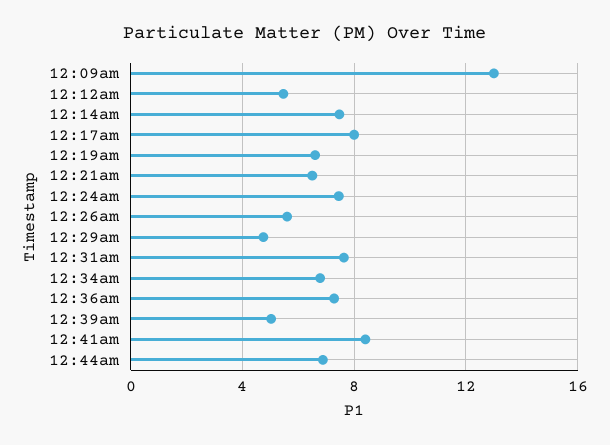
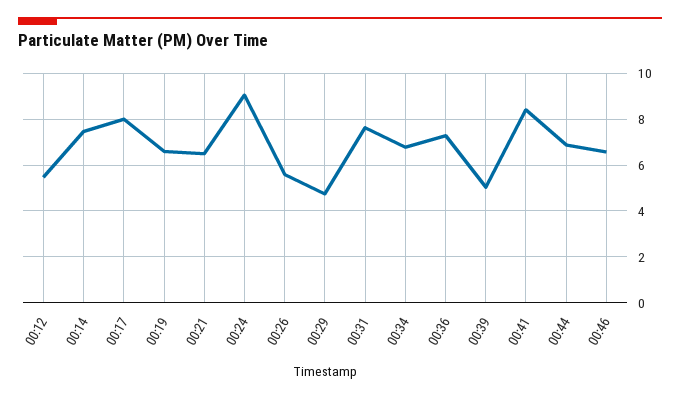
12:09am: 13 -> none
12:24am: 7.5 -> 9
00:46: none -> 6.5

